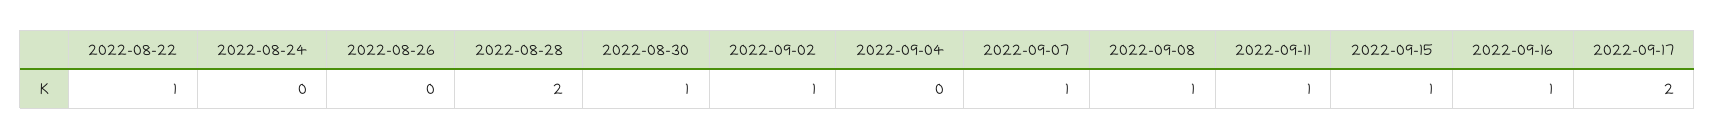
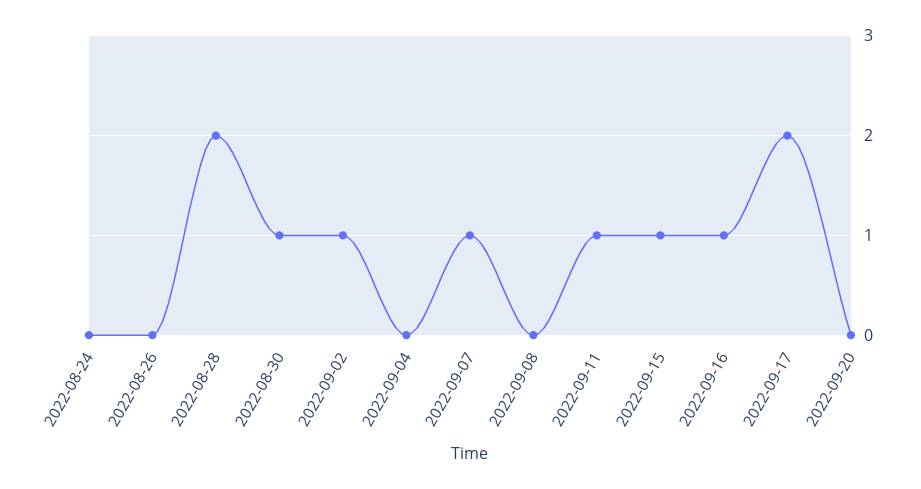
2022-08-22: 1 -> none
2022-09-08: 1 -> 0
2022-09-20: none -> 0

